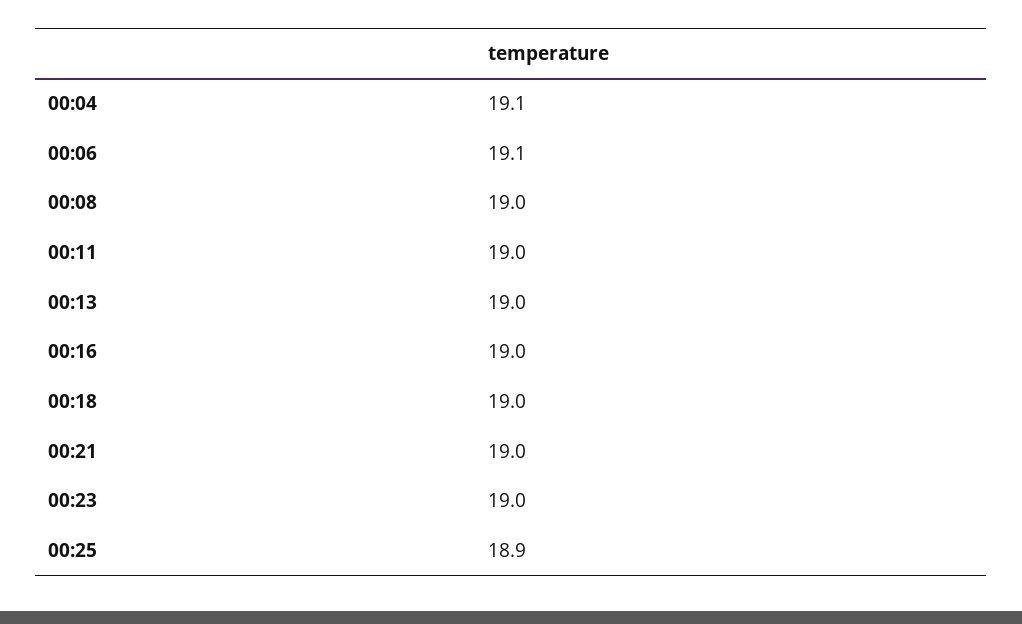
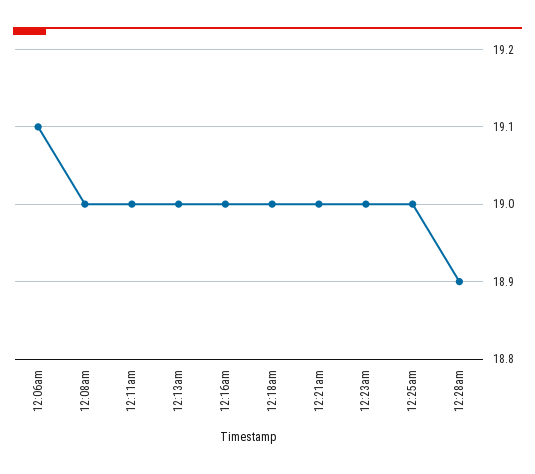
00:04: 19.1 -> none
00:25: 18.9 -> 19
12:28am: none -> 18.9

